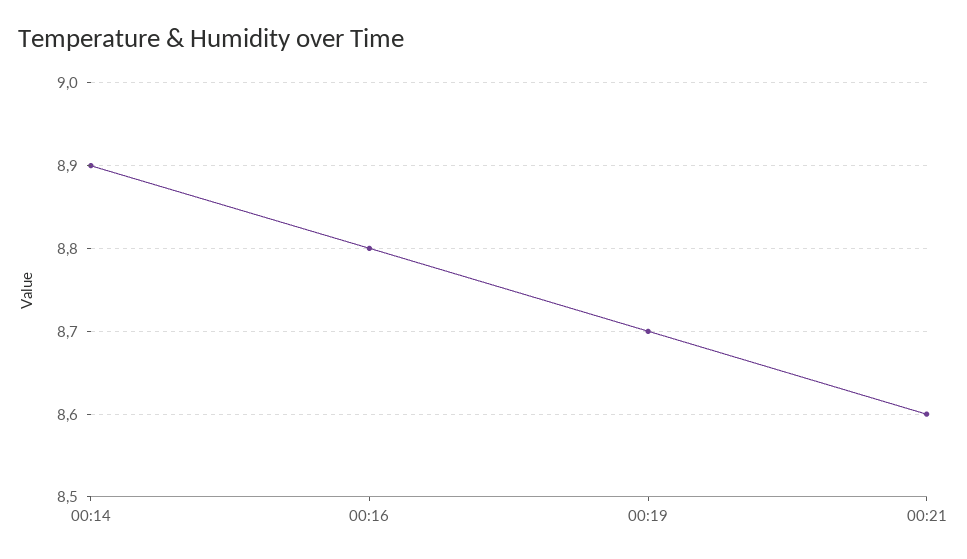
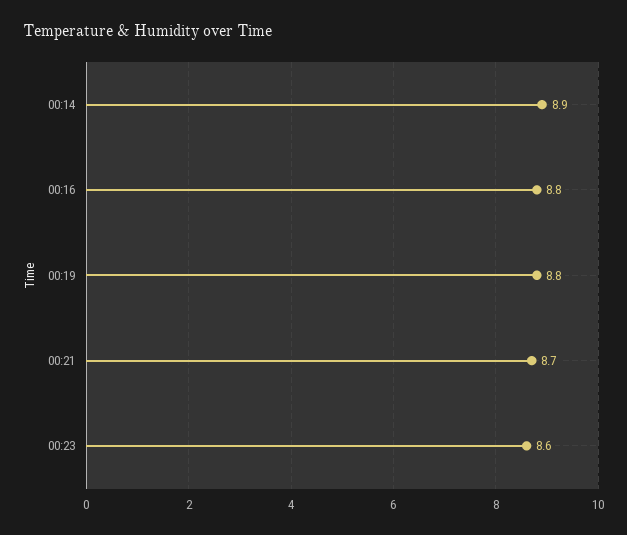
00:19: 8.7 -> 8.8
00:21: 8.6 -> 8.7
00:23: none -> 8.6

